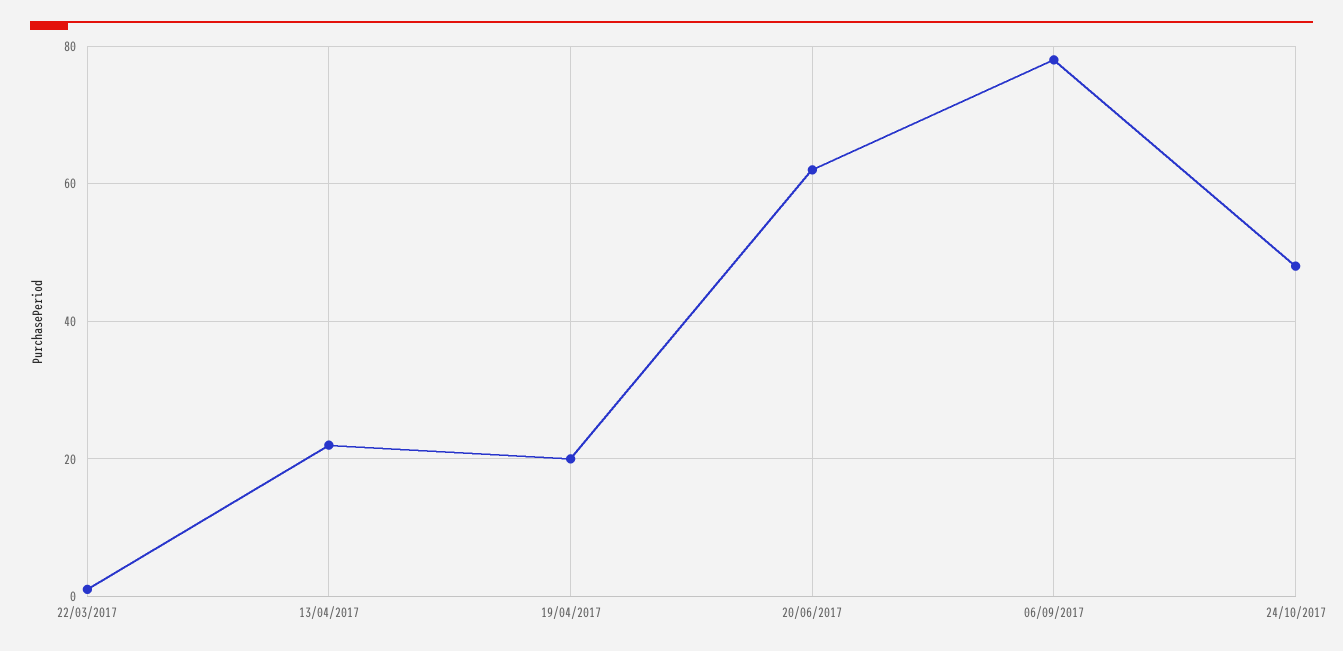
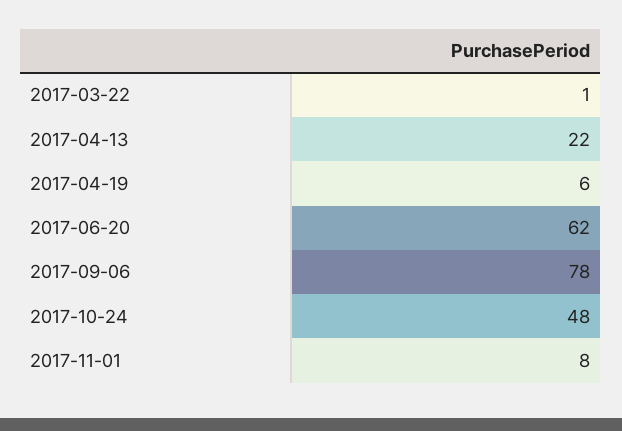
19/04/2017: 20 -> 6
2017-11-01: none -> 8

